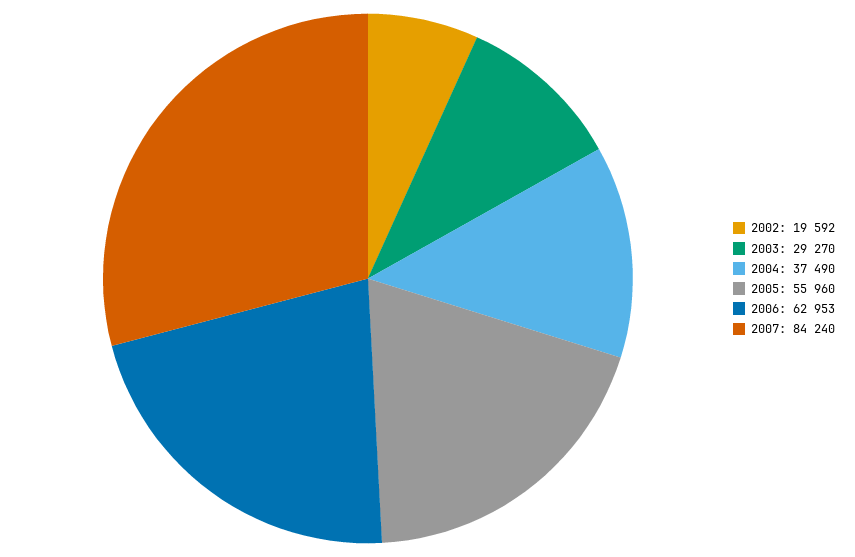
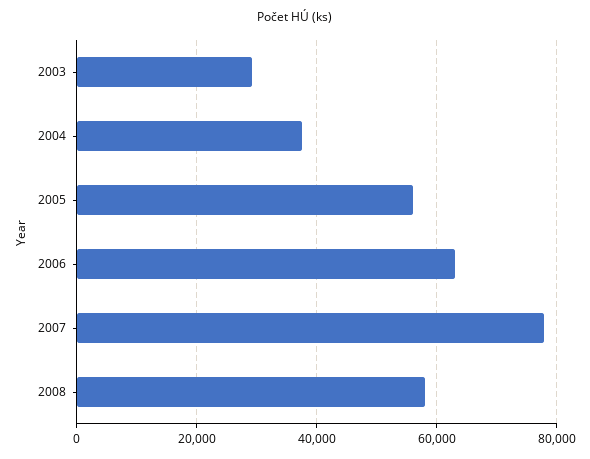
2002: 19592 -> none
2007: 84240 -> 78000
2008: none -> 58000

